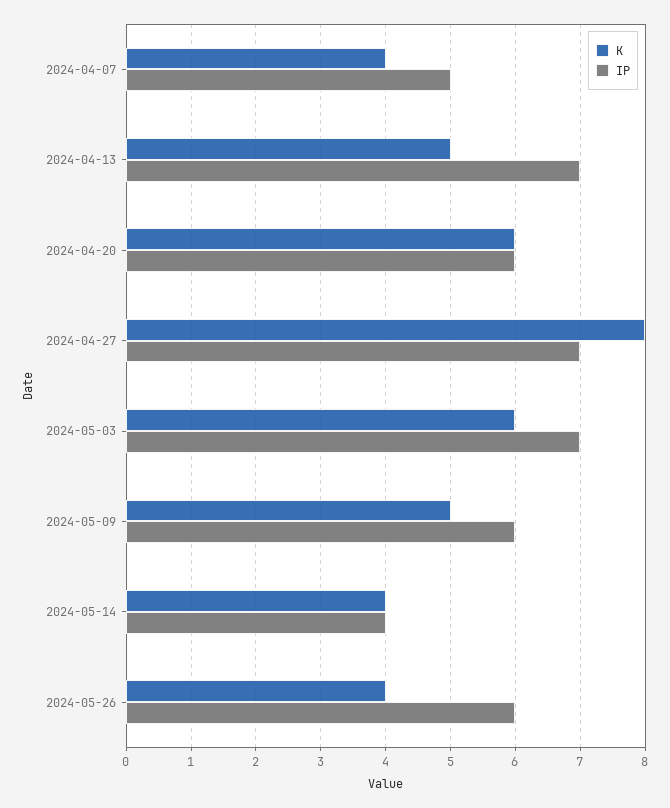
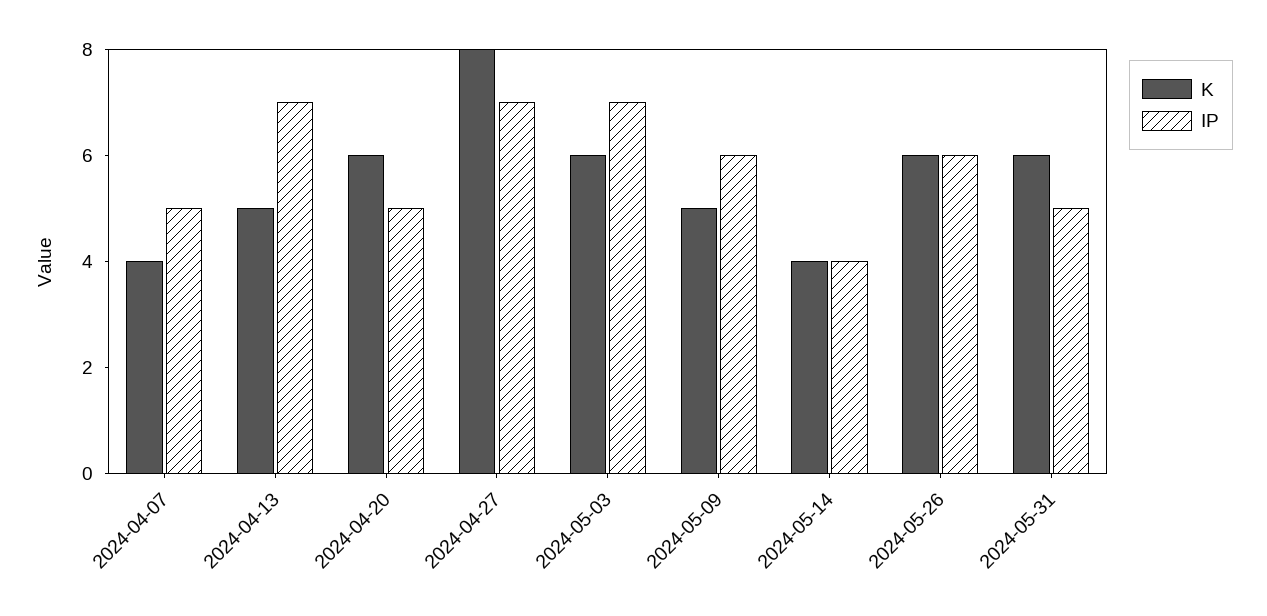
IP, 2024-04-20: 6 -> 5
K, 2024-05-26: 4 -> 6
K, 2024-05-31: none -> 6
IP, 2024-05-31: none -> 5

